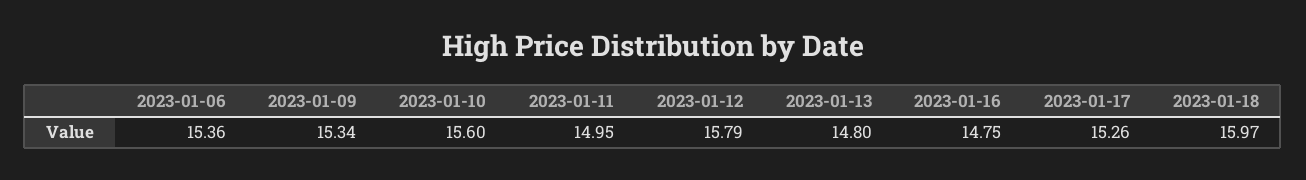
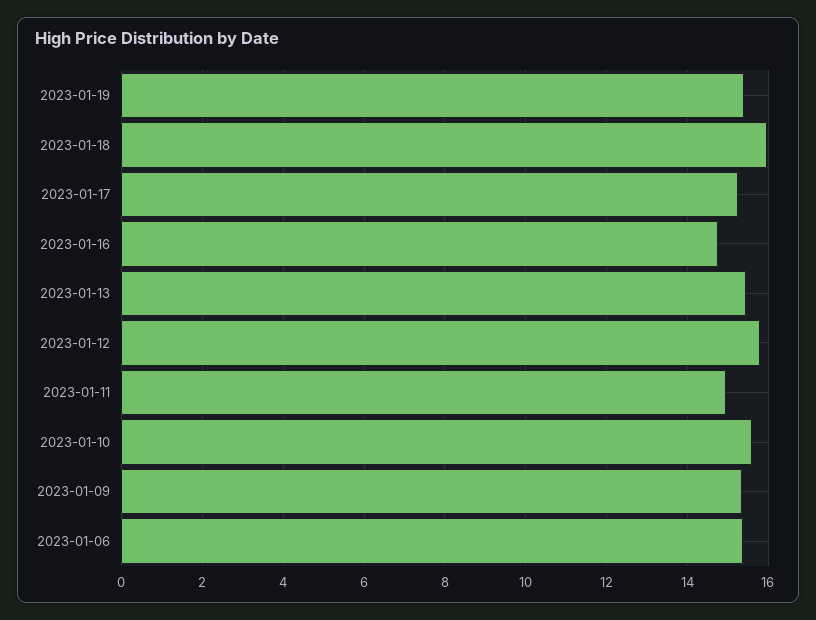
2023-01-13: 14.8 -> 15.4
2023-01-19: none -> 15.4

